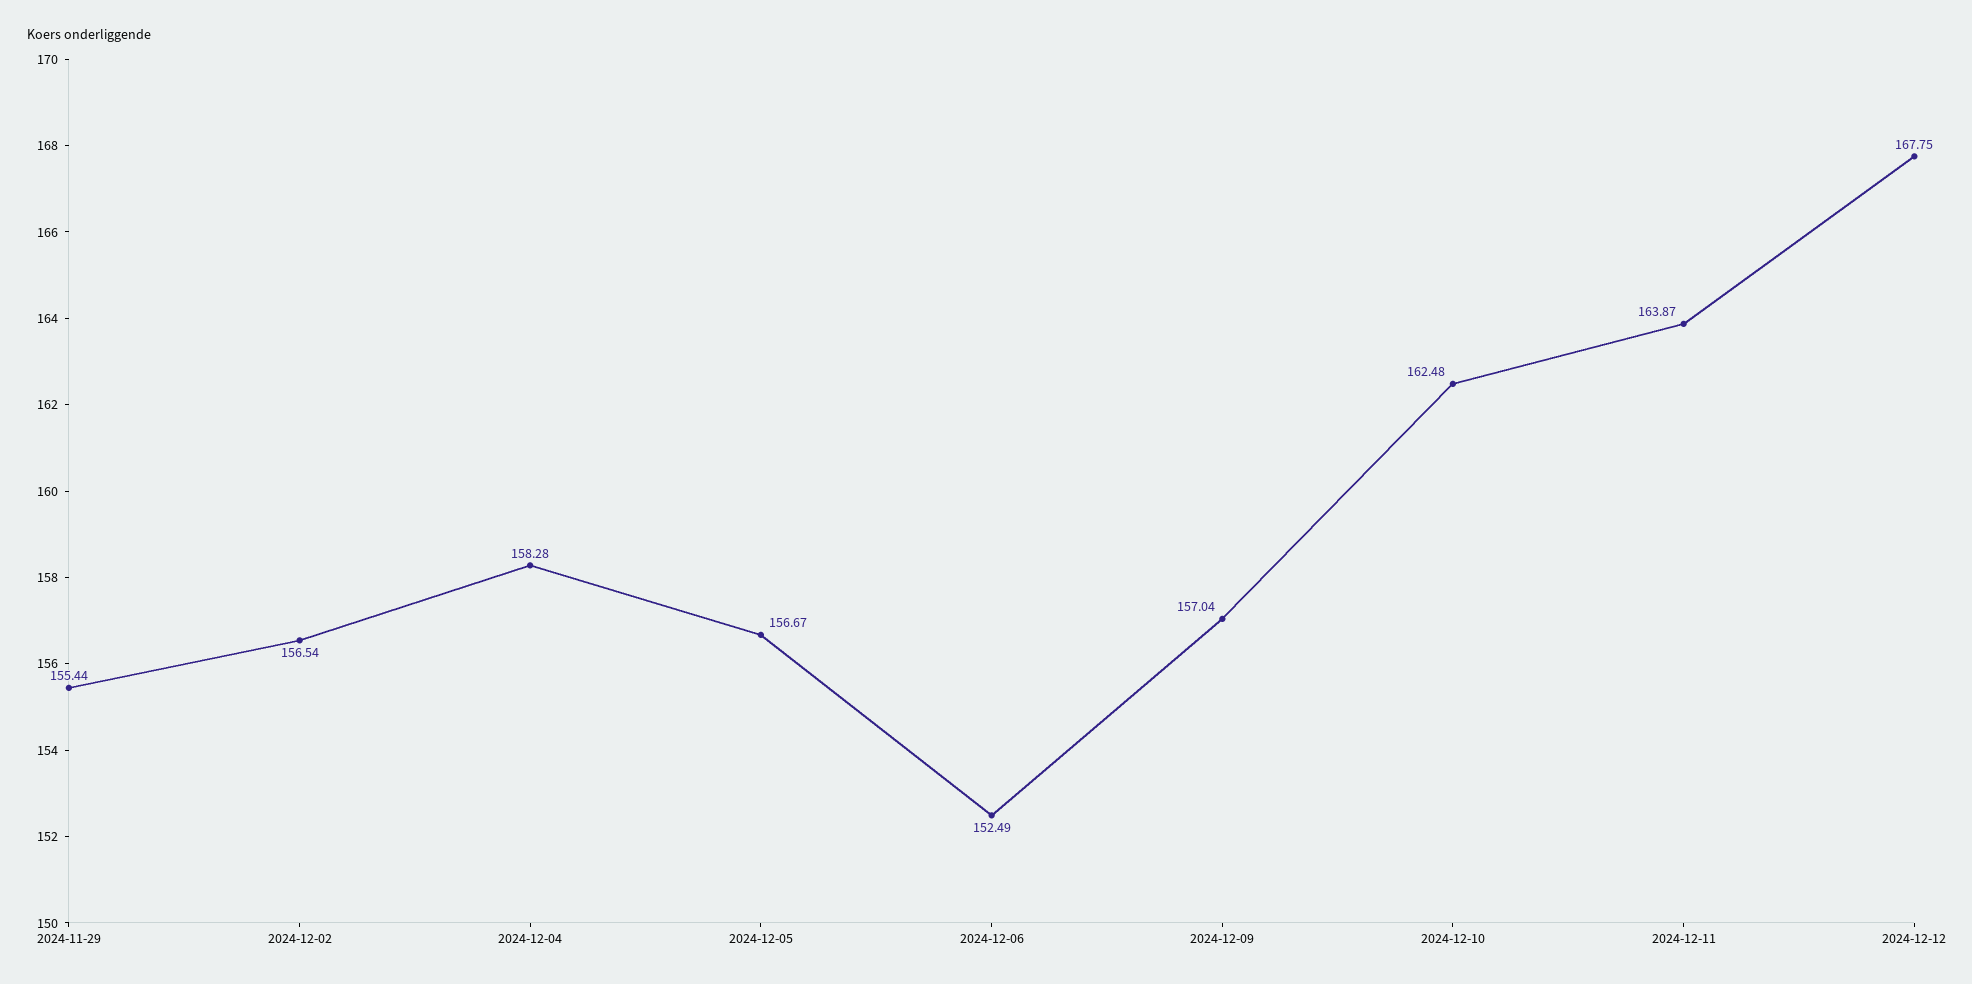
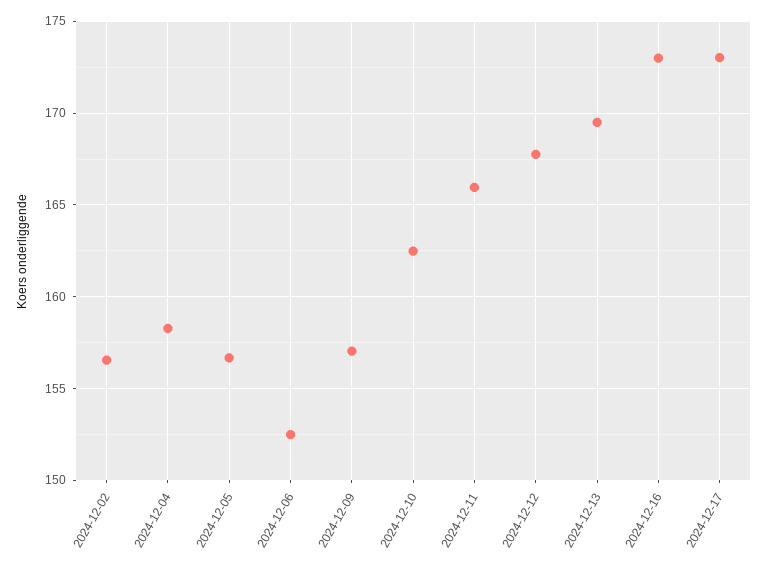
2024-11-29: 155.44 -> none
2024-12-11: 163.87 -> 166
2024-12-13: none -> 169.5
2024-12-16: none -> 173
2024-12-17: none -> 173

